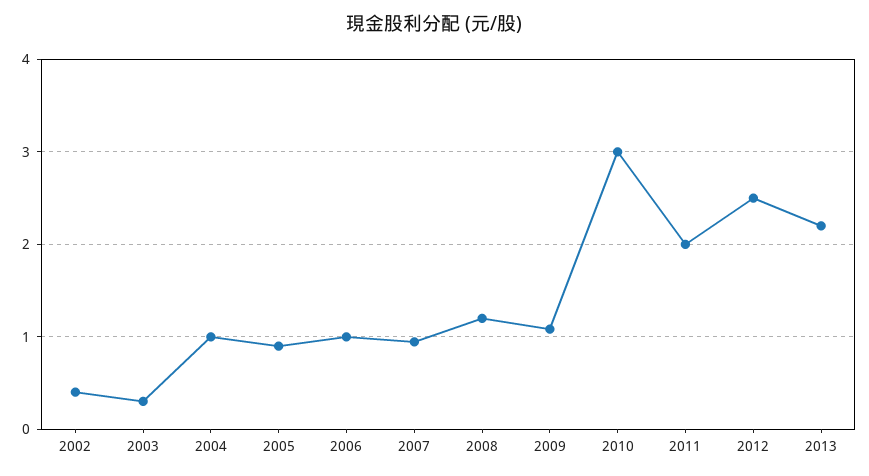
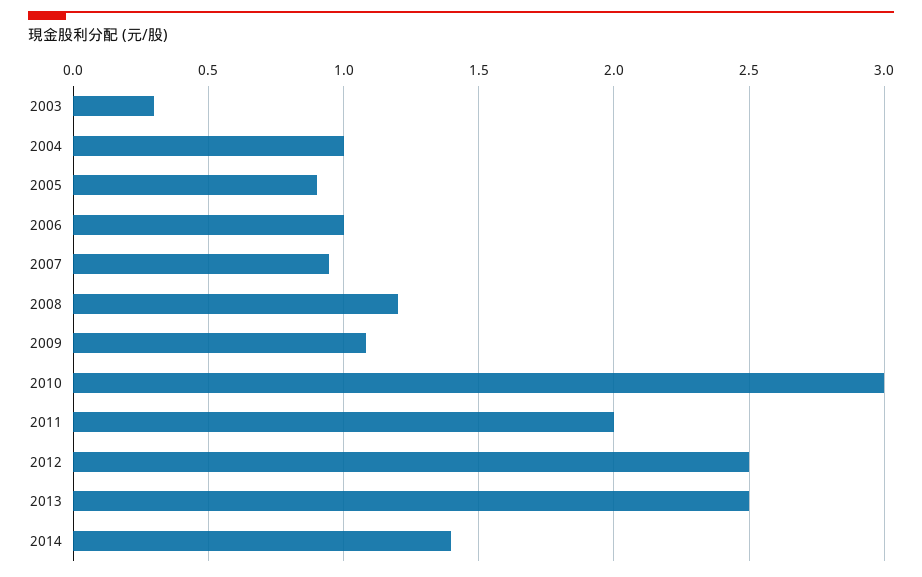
2002: 0.4 -> none
2013: 2.2 -> 2.5
2014: none -> 1.4

